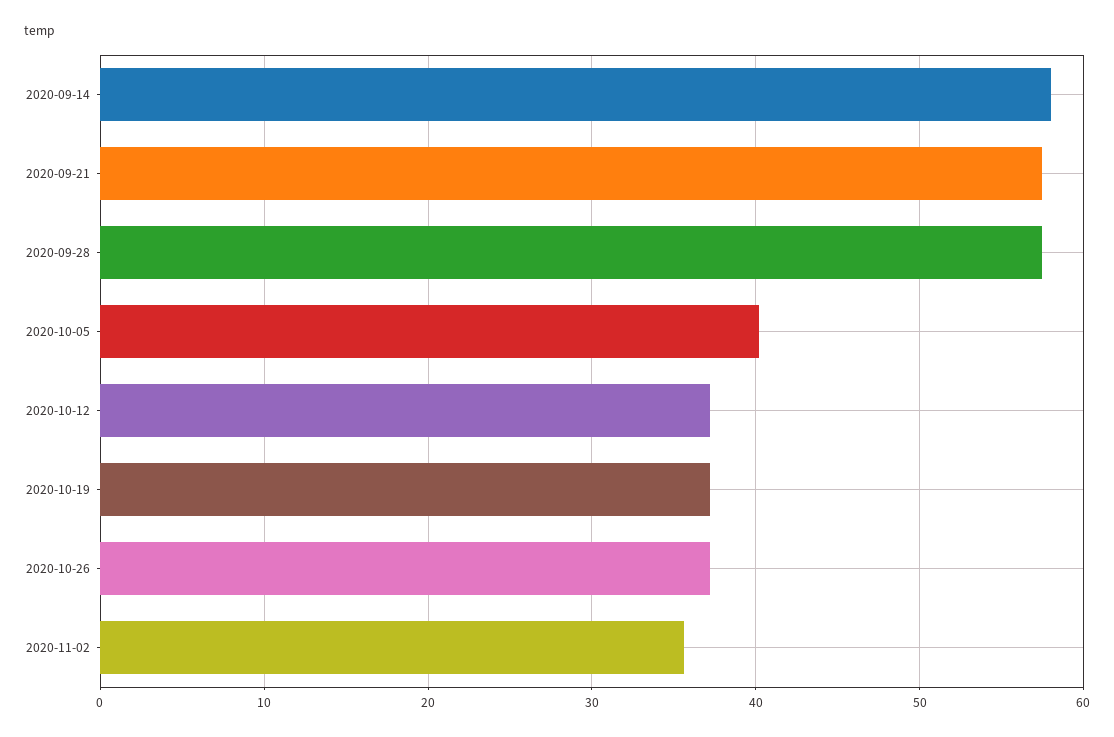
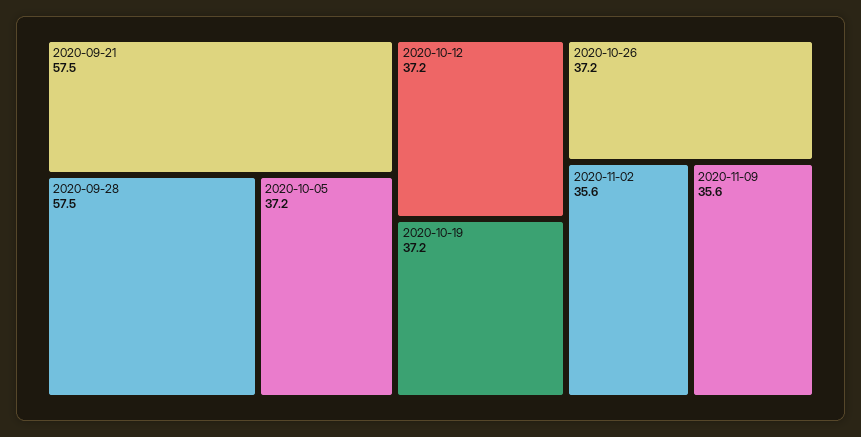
2020-09-14: 58 -> none
2020-10-05: 40 -> 37.2
2020-11-09: none -> 35.6

